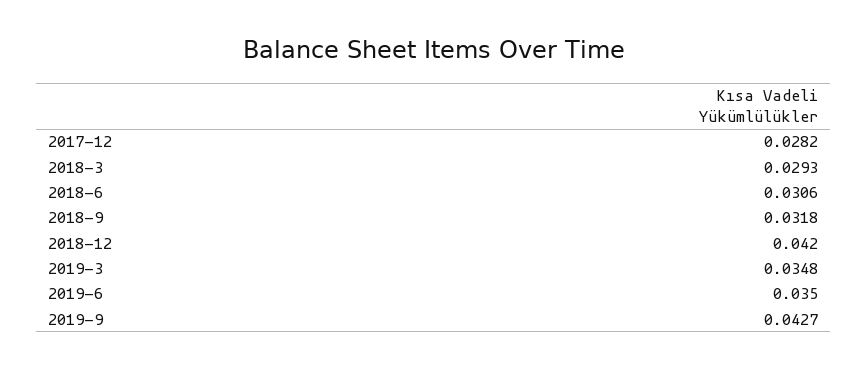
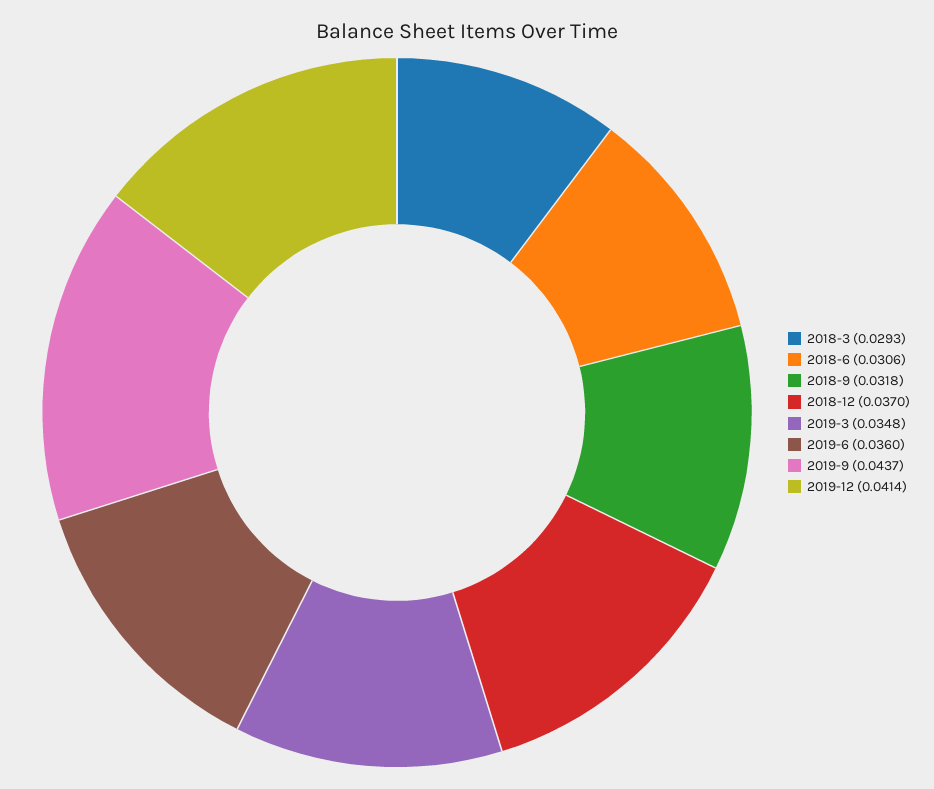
2017-12: 0.0282 -> none
2018-12: 0.042 -> 0.037
2019-6: 0.035 -> 0.036
2019-9: 0.0427 -> 0.0437
2019-12: none -> 0.0414

